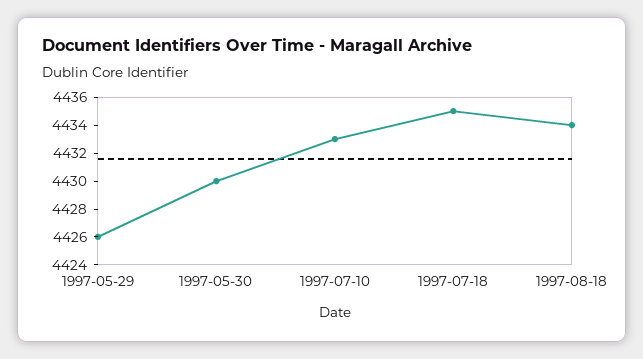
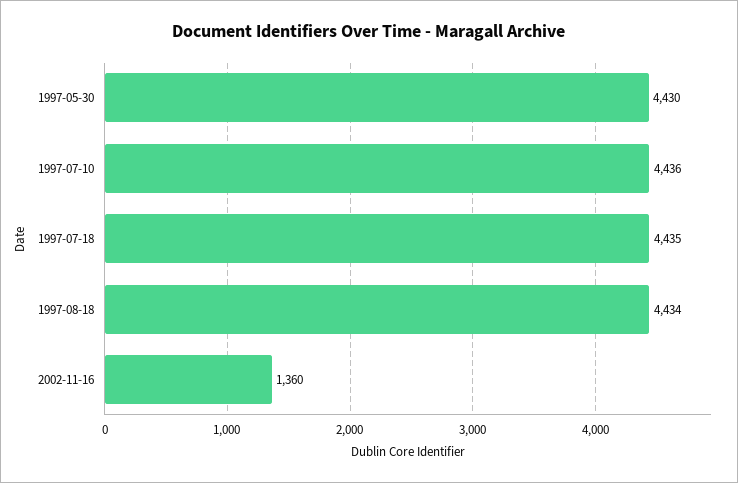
1997-05-29: 4426 -> none
1997-07-10: 4433 -> 4436
2002-11-16: none -> 1360

